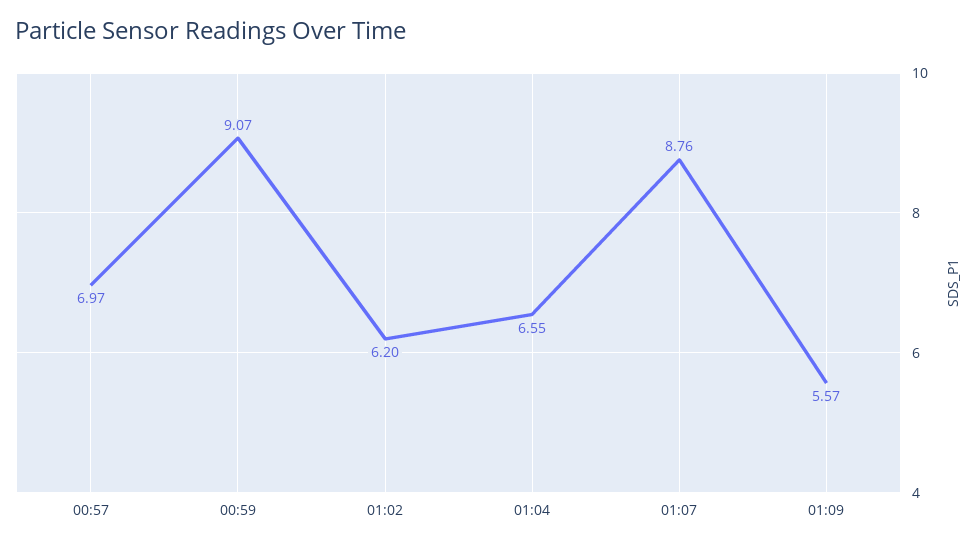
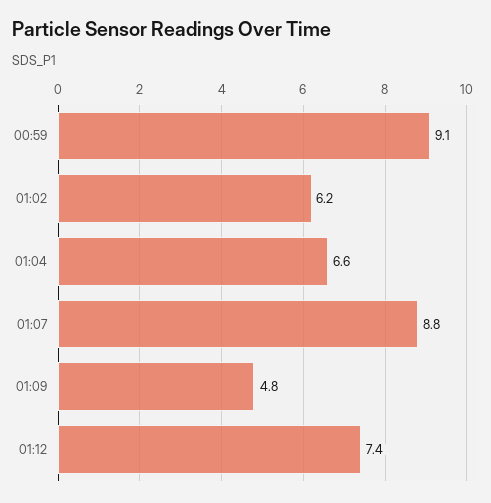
00:57: 6.97 -> none
01:09: 5.57 -> 4.8
01:12: none -> 7.4

